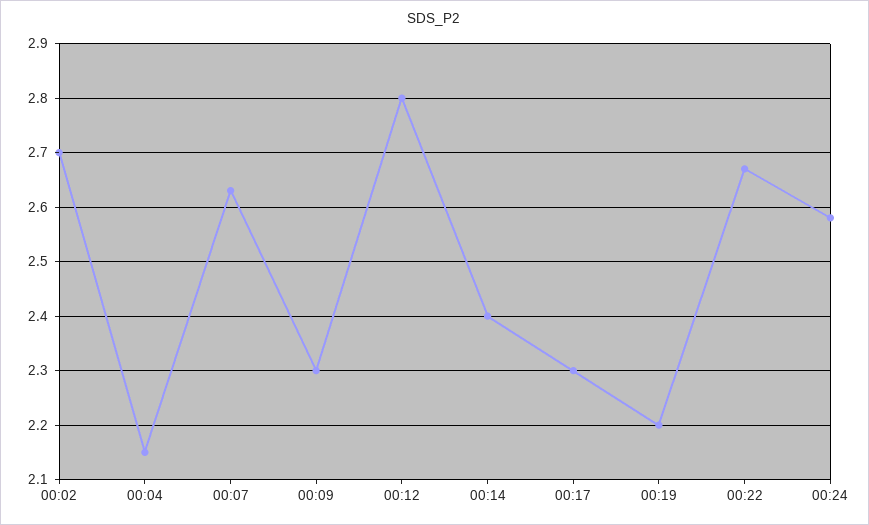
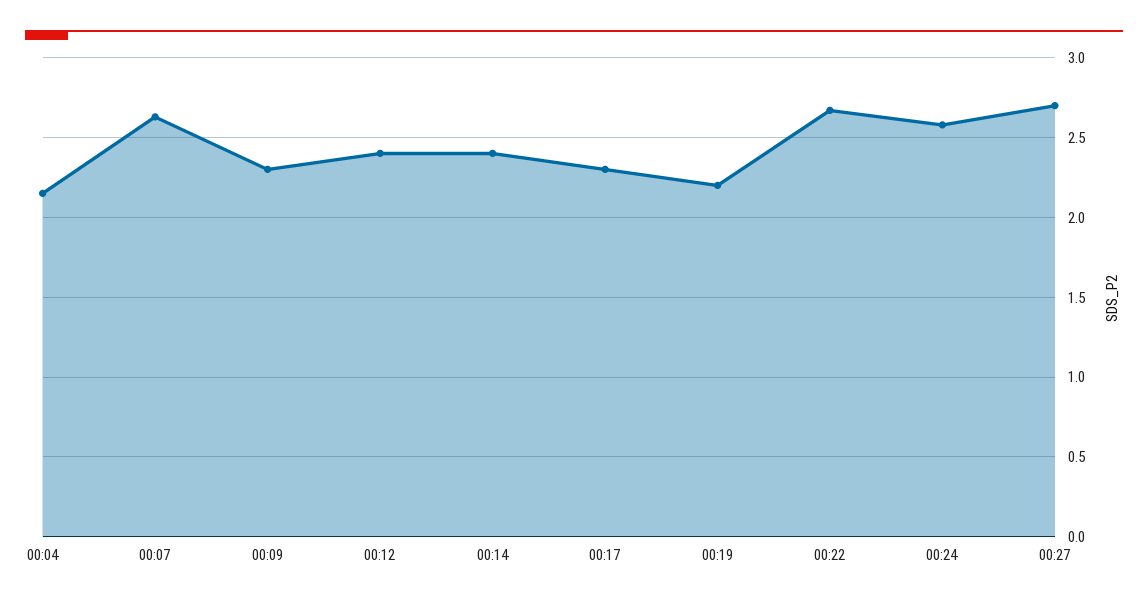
00:02: 2.7 -> none
00:12: 2.8 -> 2.4
00:27: none -> 2.7

